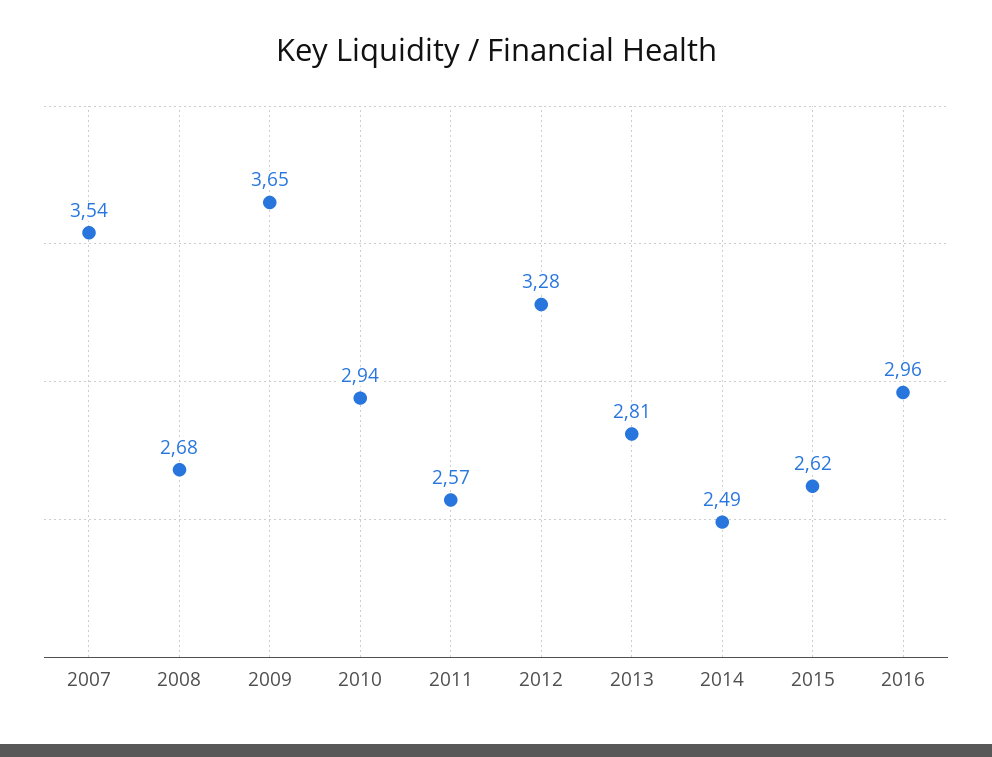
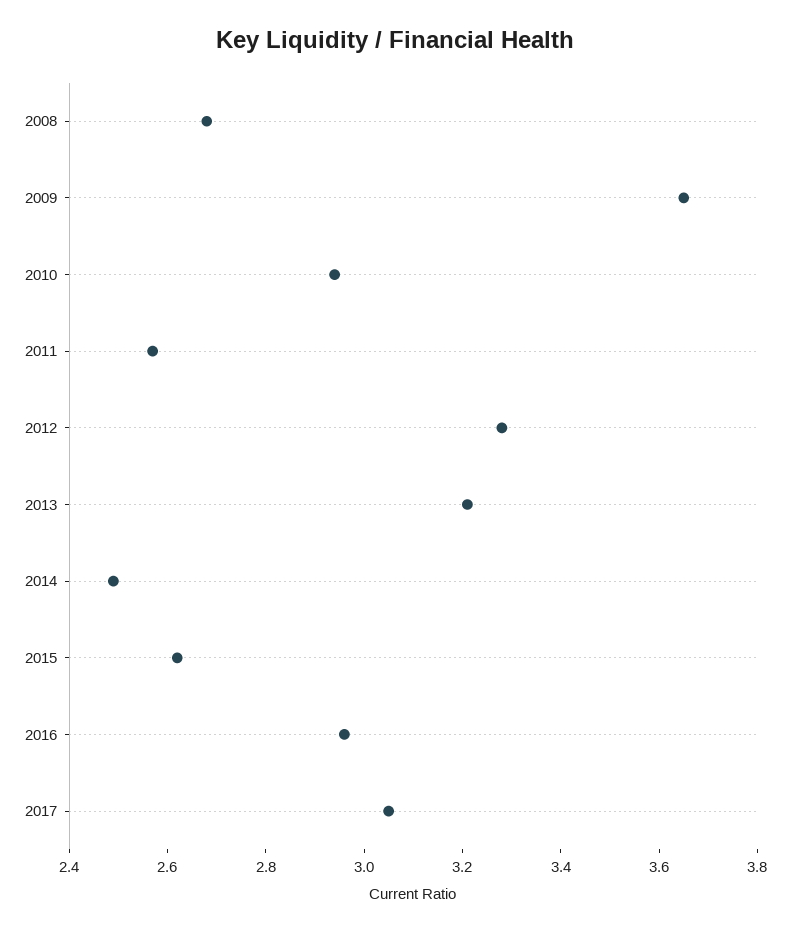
2007: 3.54 -> none
2013: 2.81 -> 3.2
2017: none -> 3.05

